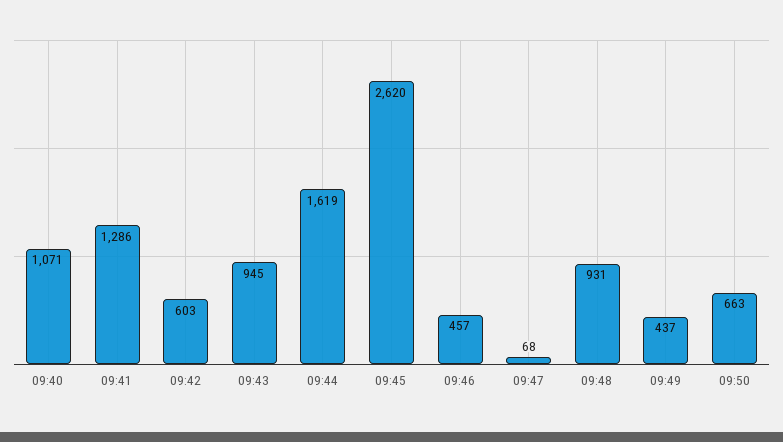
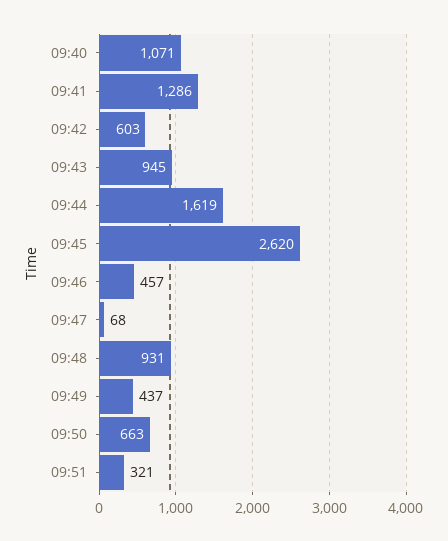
09:51: none -> 321

